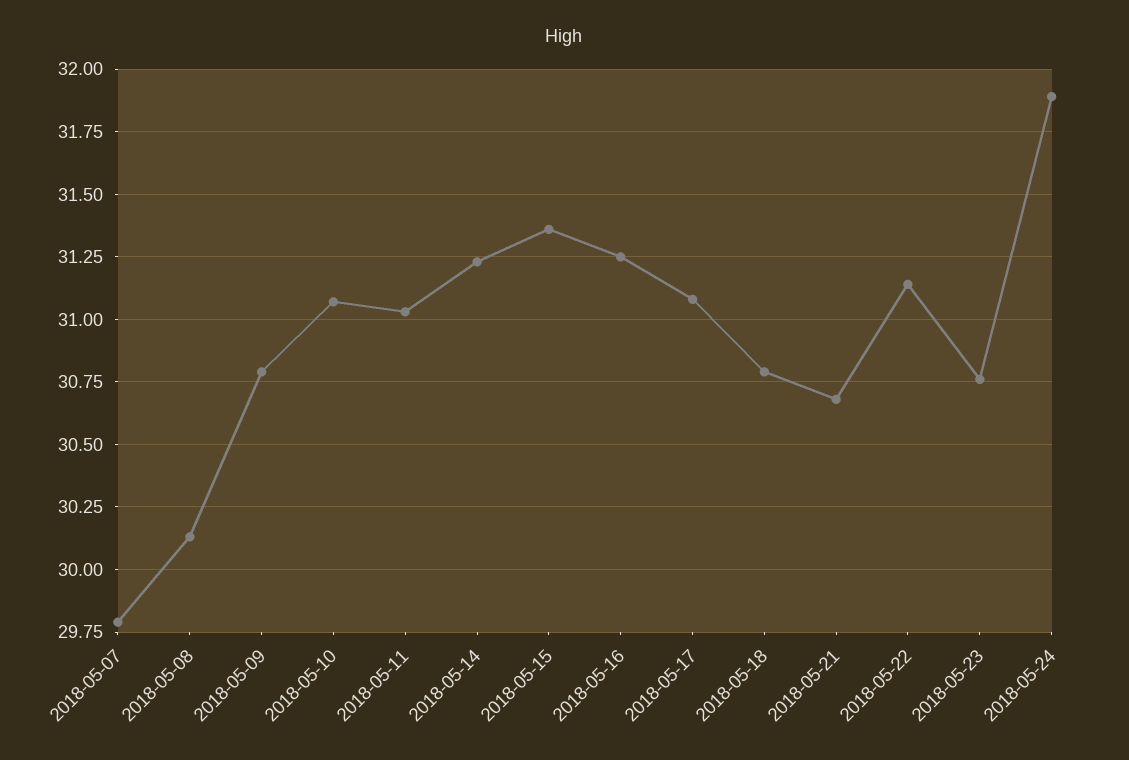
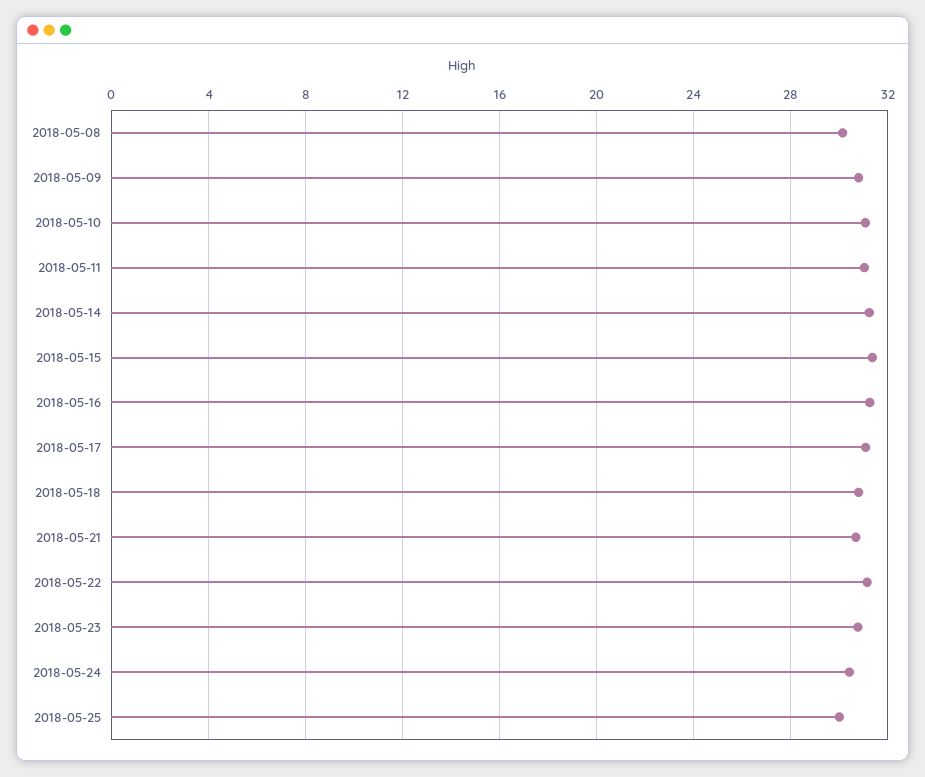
2018-05-07: 29.8 -> none
2018-05-24: 31.9 -> 30.5
2018-05-25: none -> 30

